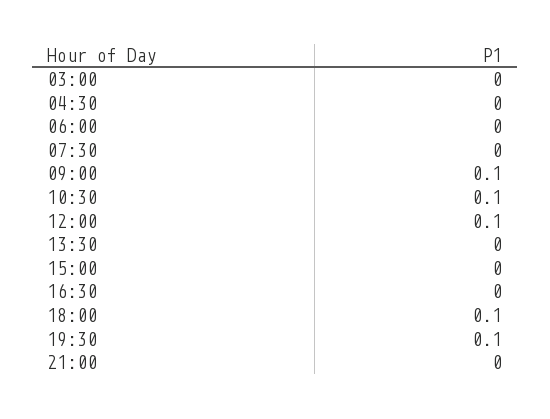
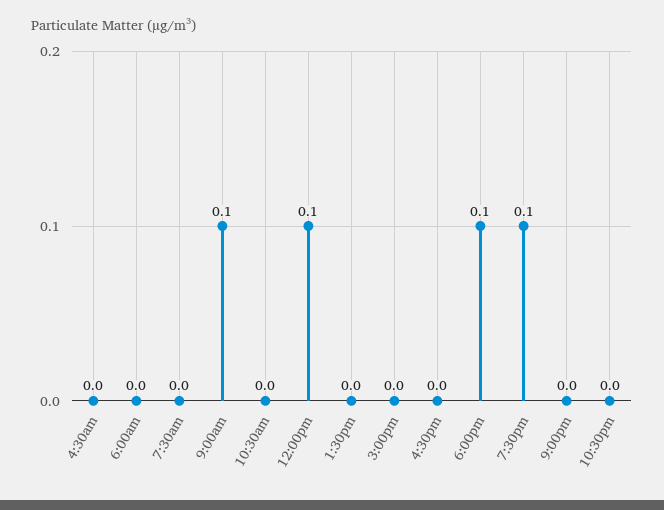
03:00: 0 -> none
10:30: 0.1 -> 0
10:30pm: none -> 0

